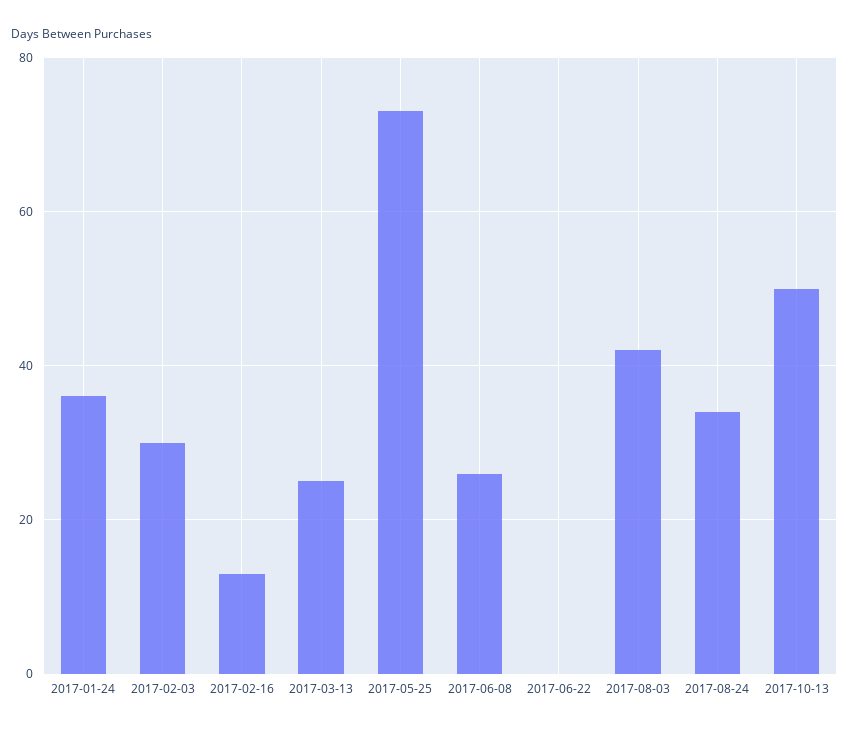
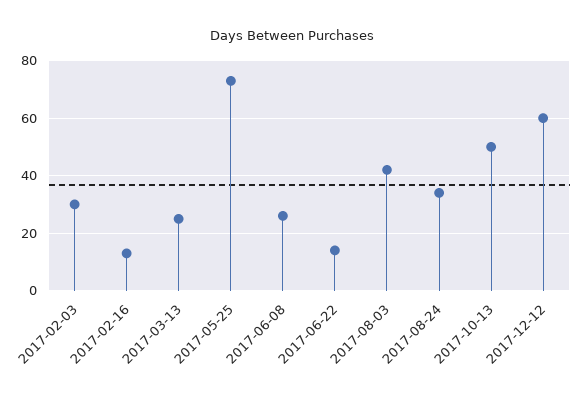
2017-01-24: 35 -> none
2017-06-22: 0 -> 15
2017-12-12: none -> 60

